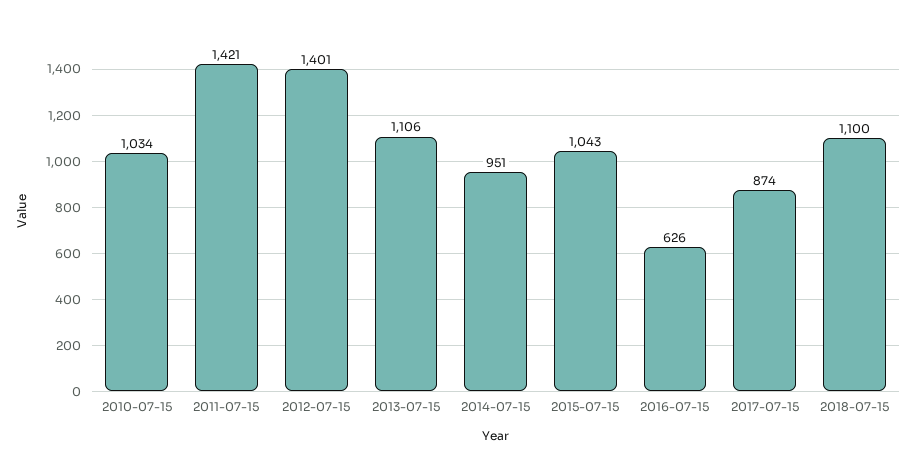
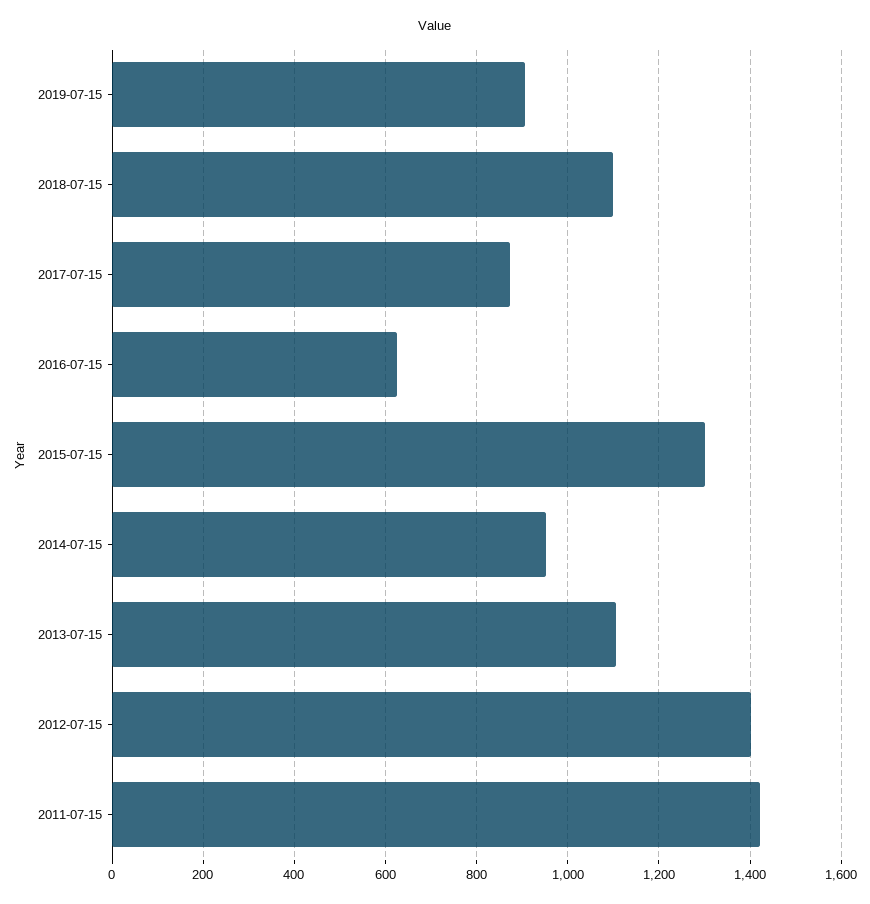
2010-07-15: 1034 -> none
2015-07-15: 1043 -> 1300
2019-07-15: none -> 900

